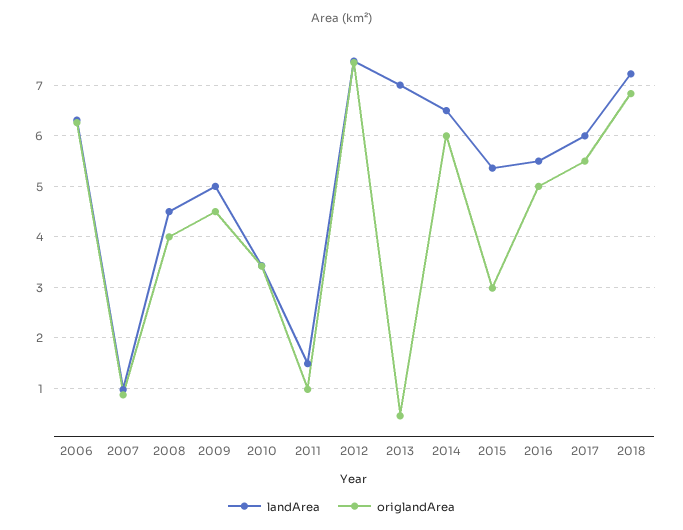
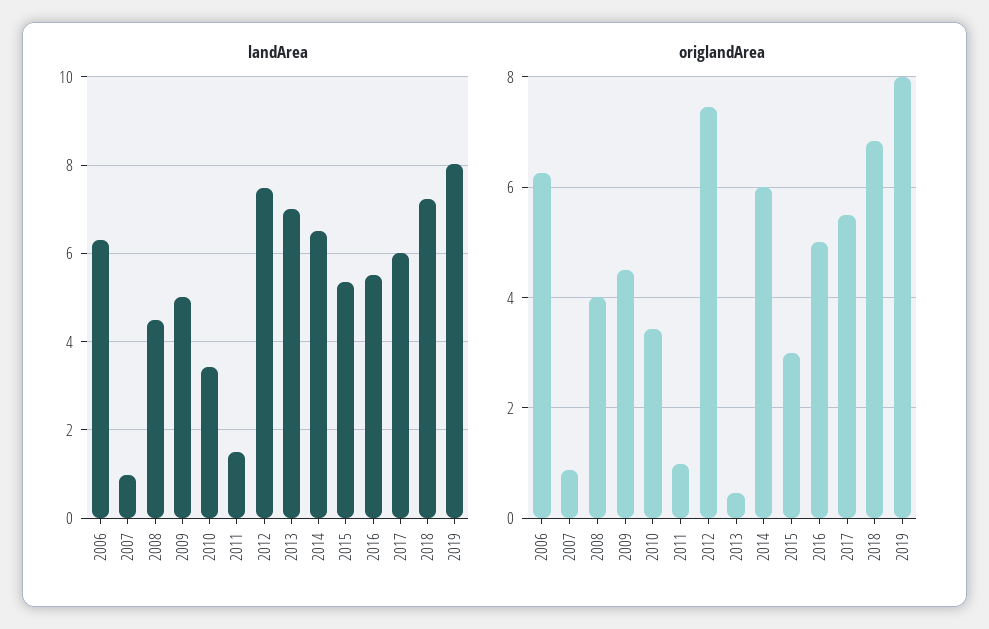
landArea, 2019: none -> 8
origlandArea, 2019: none -> 8

